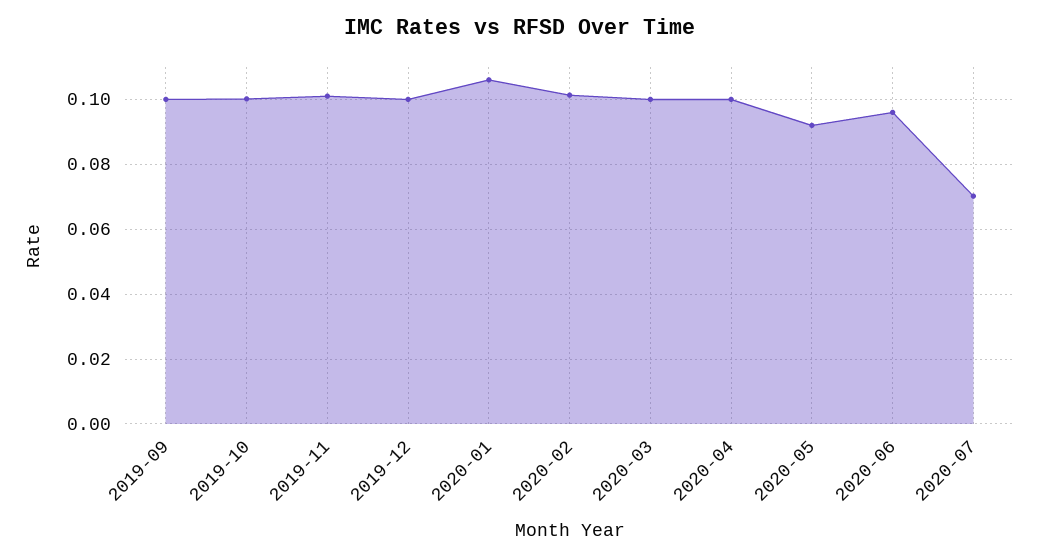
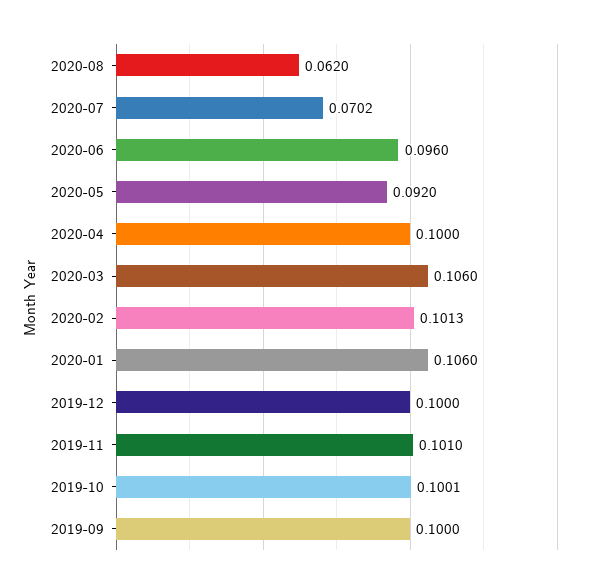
2020-03: 0.1 -> 0.106
2020-08: none -> 0.062

